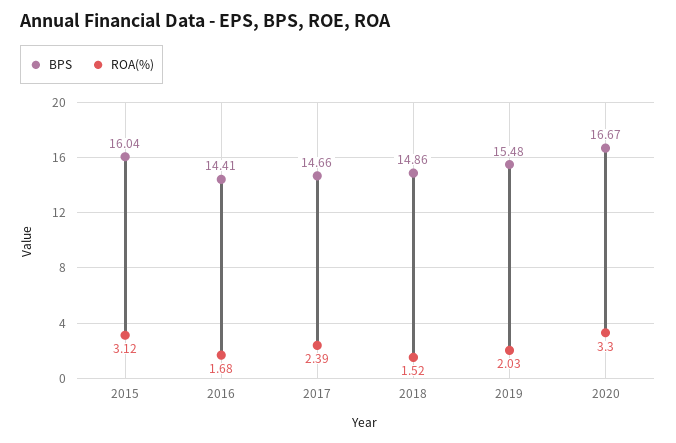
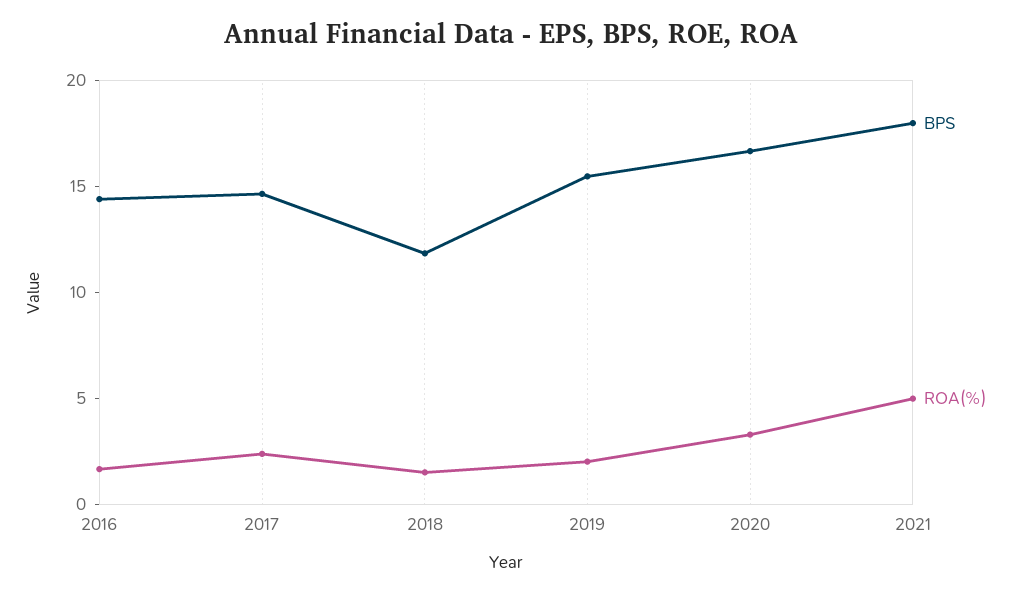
BPS, 2015: 16.04 -> none
ROA(%), 2015: 3.12 -> none
BPS, 2018: 14.86 -> 12
BPS, 2021: none -> 18
ROA(%), 2021: none -> 5

